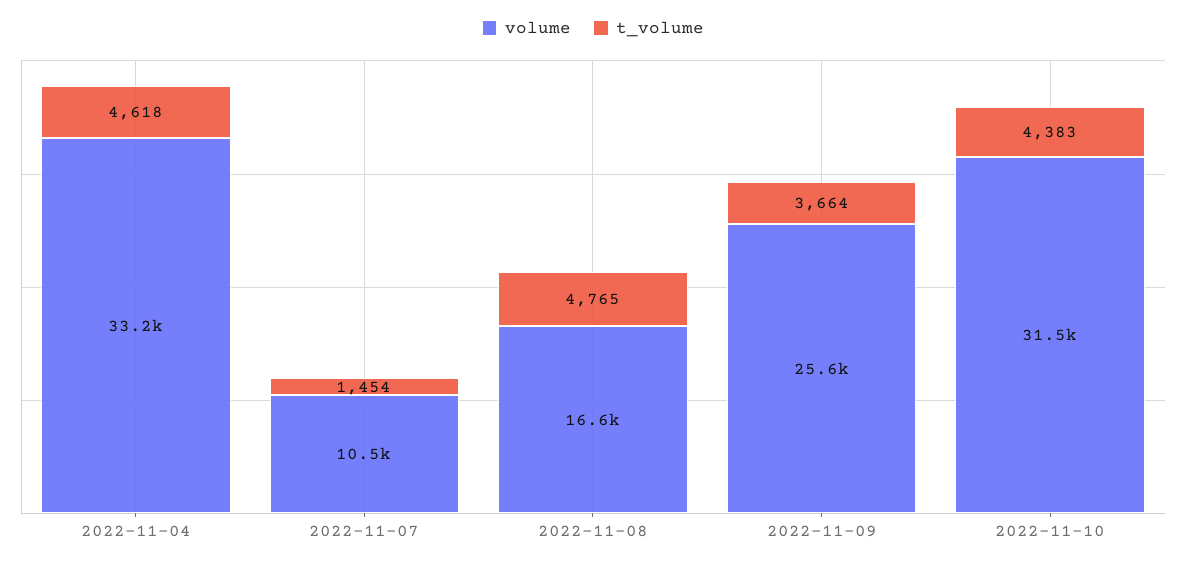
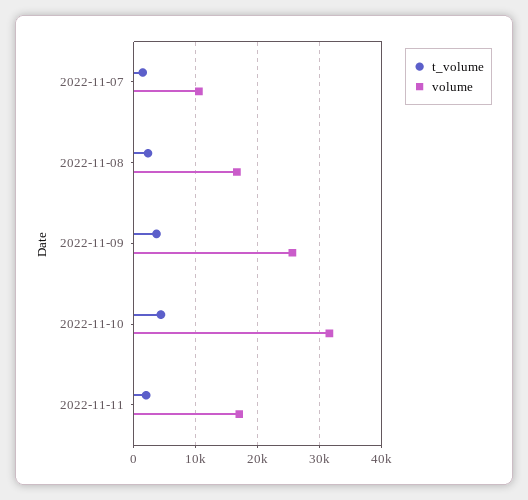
volume, 2022-11-04: 33200 -> none
t_volume, 2022-11-04: 4618 -> none
t_volume, 2022-11-08: 4765 -> 2000
t_volume, 2022-11-11: none -> 2000
volume, 2022-11-11: none -> 17000

